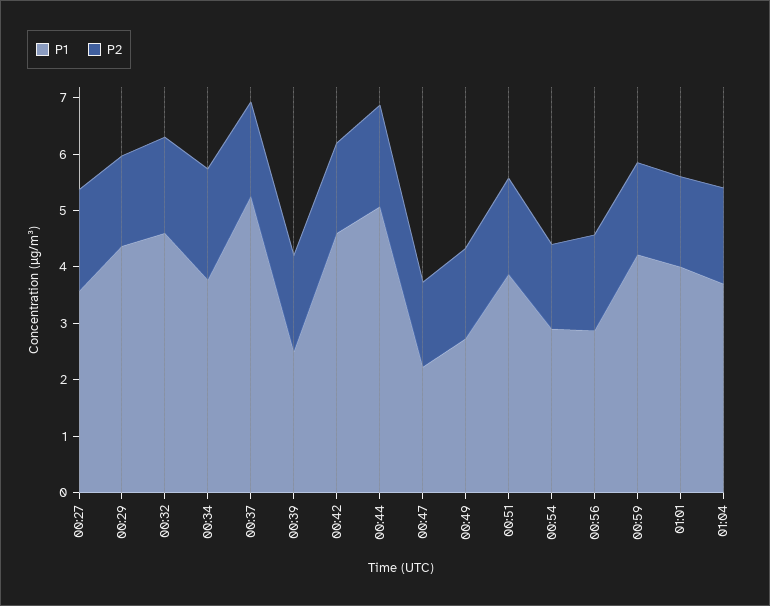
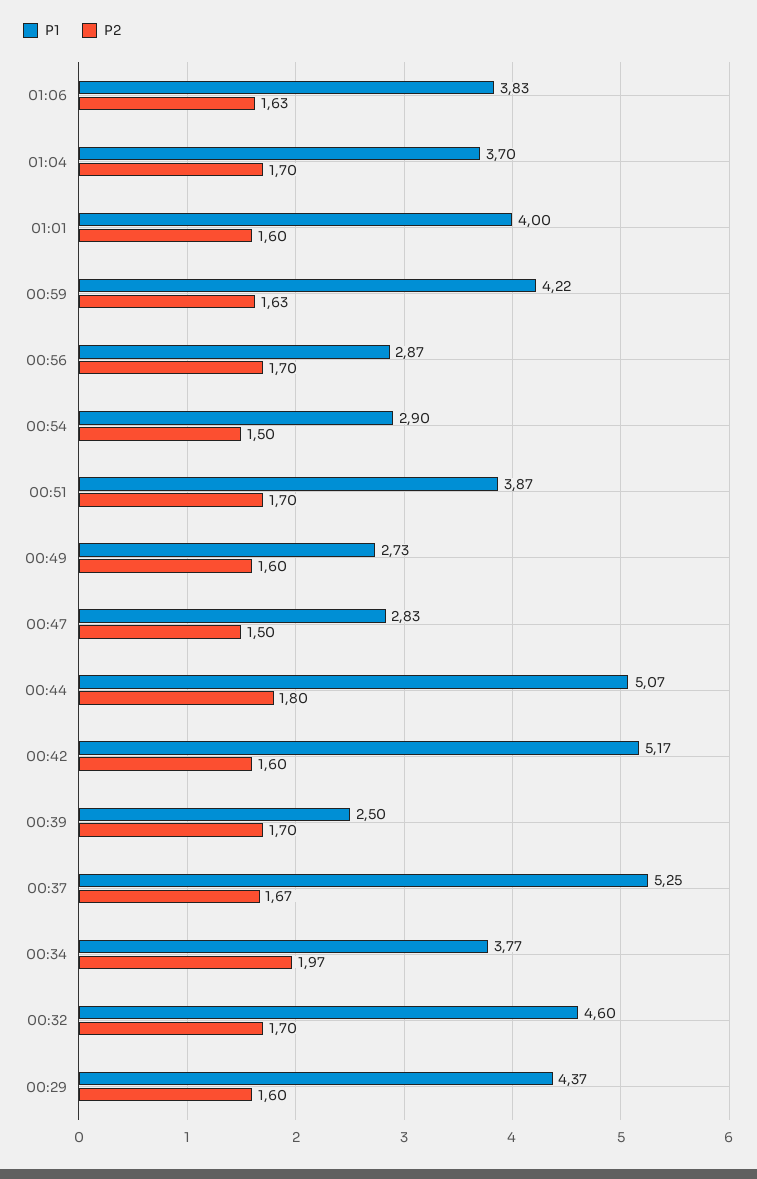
P1, 00:27: 3.6 -> none
P2, 00:27: 1.8 -> none
P1, 00:42: 4.6 -> 5.17
P1, 00:47: 2.2 -> 2.83
P1, 01:06: none -> 3.83
P2, 01:06: none -> 1.63

